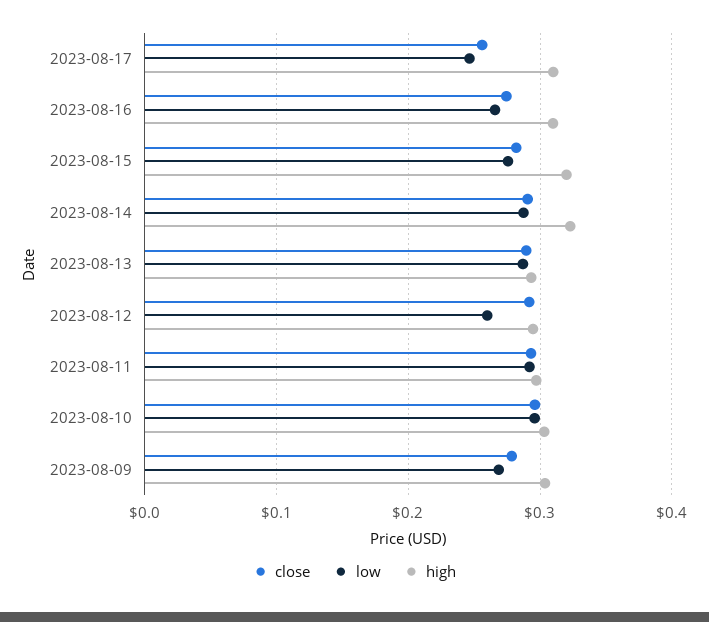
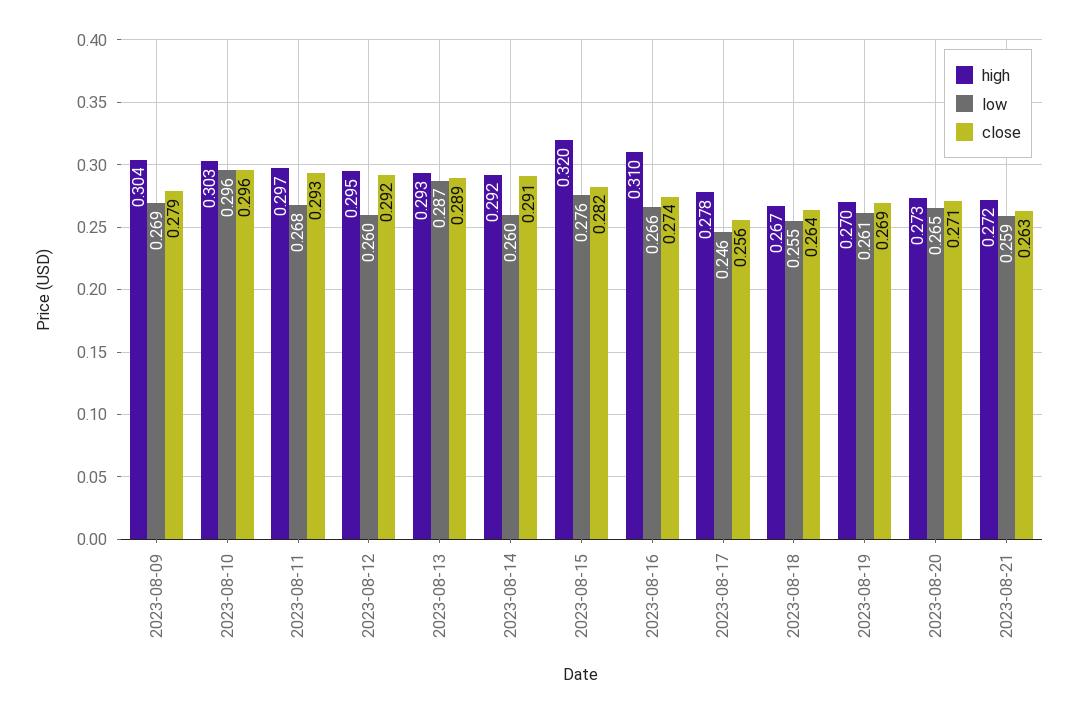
high, 2023-08-17: 0.31 -> 0.278
low, 2023-08-14: 0.29 -> 0.26
high, 2023-08-14: 0.32 -> 0.292
low, 2023-08-11: 0.29 -> 0.268
high, 2023-08-18: none -> 0.267
low, 2023-08-18: none -> 0.255
close, 2023-08-18: none -> 0.264
high, 2023-08-19: none -> 0.27
low, 2023-08-19: none -> 0.261
close, 2023-08-19: none -> 0.269
high, 2023-08-20: none -> 0.273
low, 2023-08-20: none -> 0.265
close, 2023-08-20: none -> 0.271
high, 2023-08-21: none -> 0.272
low, 2023-08-21: none -> 0.259
close, 2023-08-21: none -> 0.263

